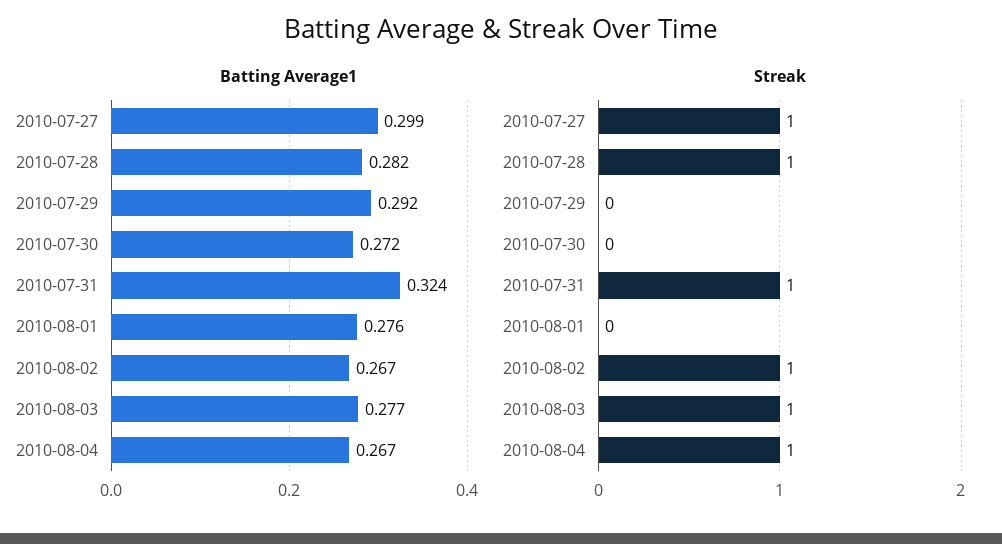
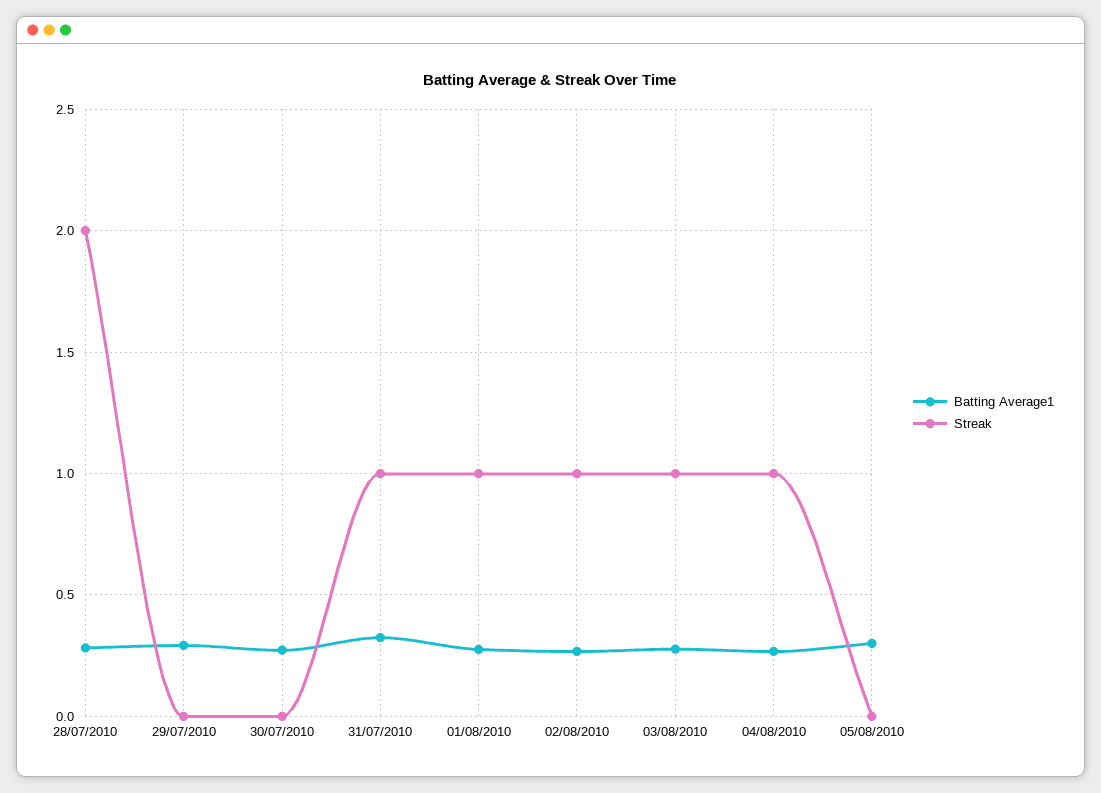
Batting Average1, 2010-07-27: 0.299 -> none
Streak, 2010-07-27: 1 -> none
Streak, 2010-07-28: 1 -> 2
Streak, 2010-08-01: 0 -> 1
Batting Average1, 05/08/2010: none -> 0.3
Streak, 05/08/2010: none -> 0

